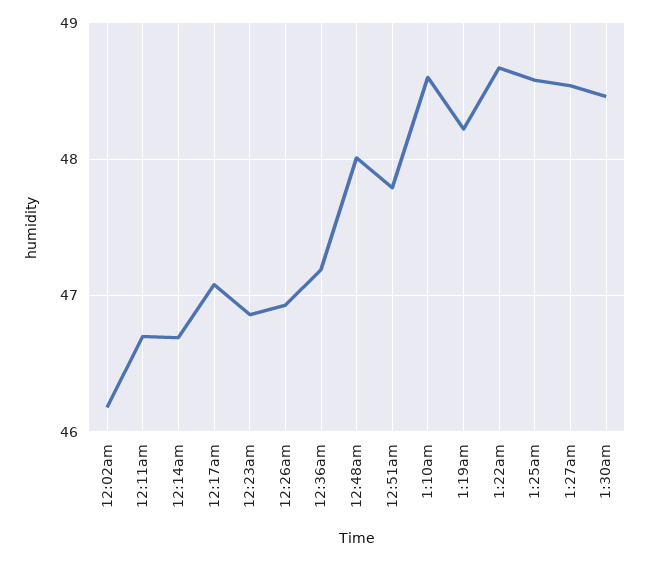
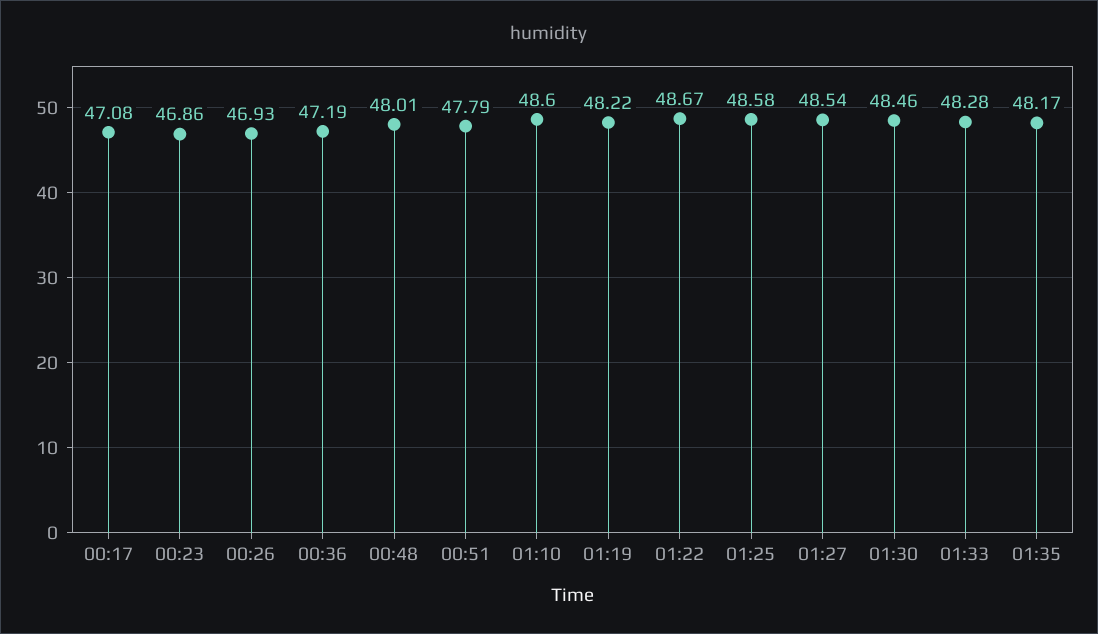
12:02am: 46.2 -> none
12:11am: 46.7 -> none
12:14am: 46.7 -> none
01:33: none -> 48.28
01:35: none -> 48.17

